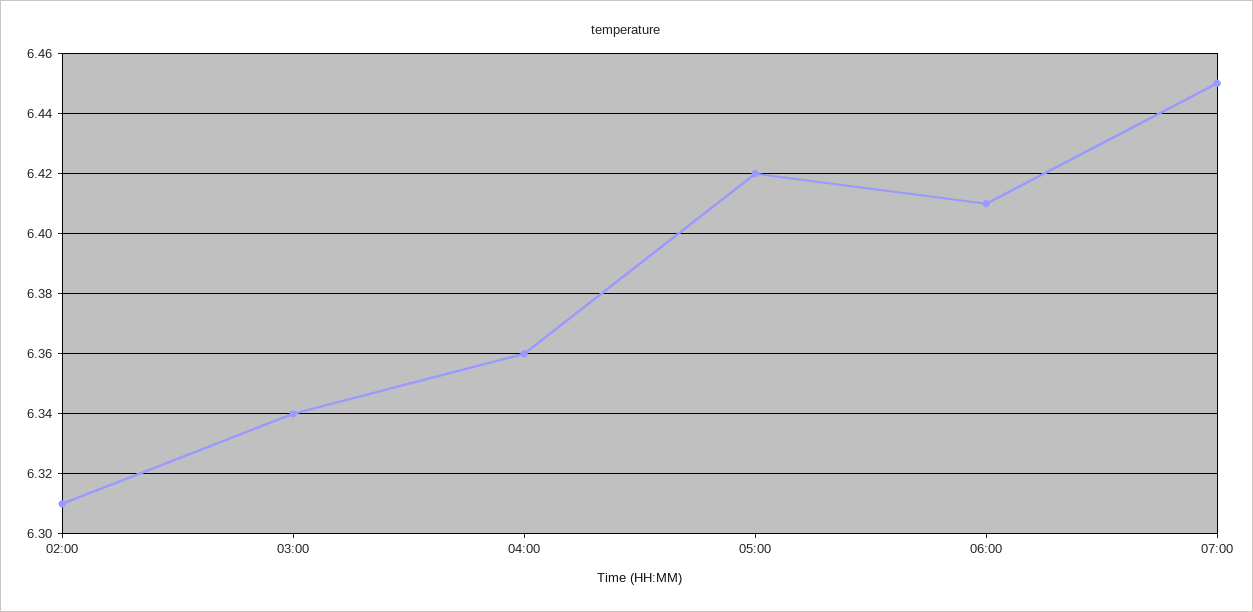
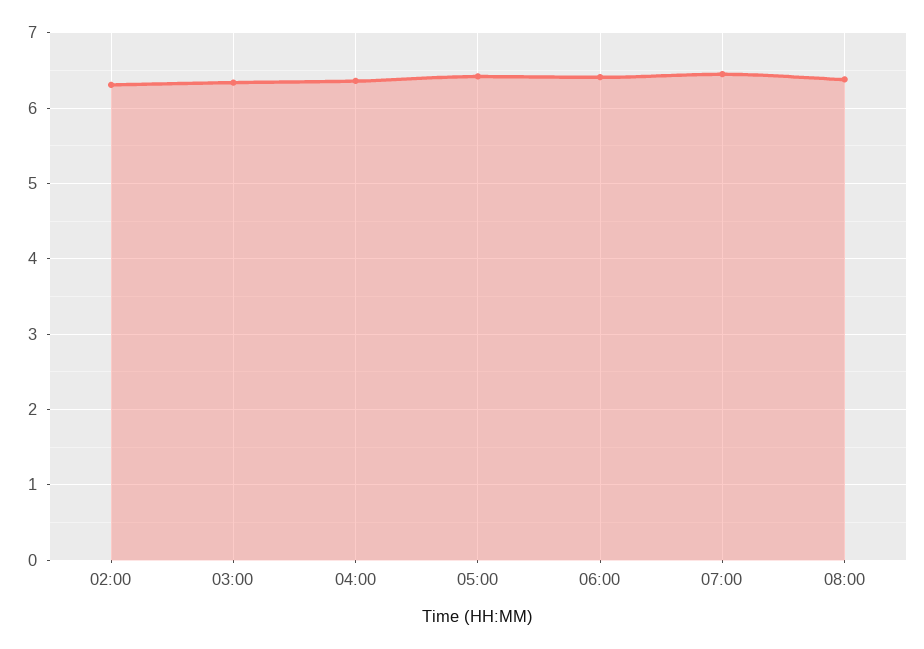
08:00: none -> 6.4

